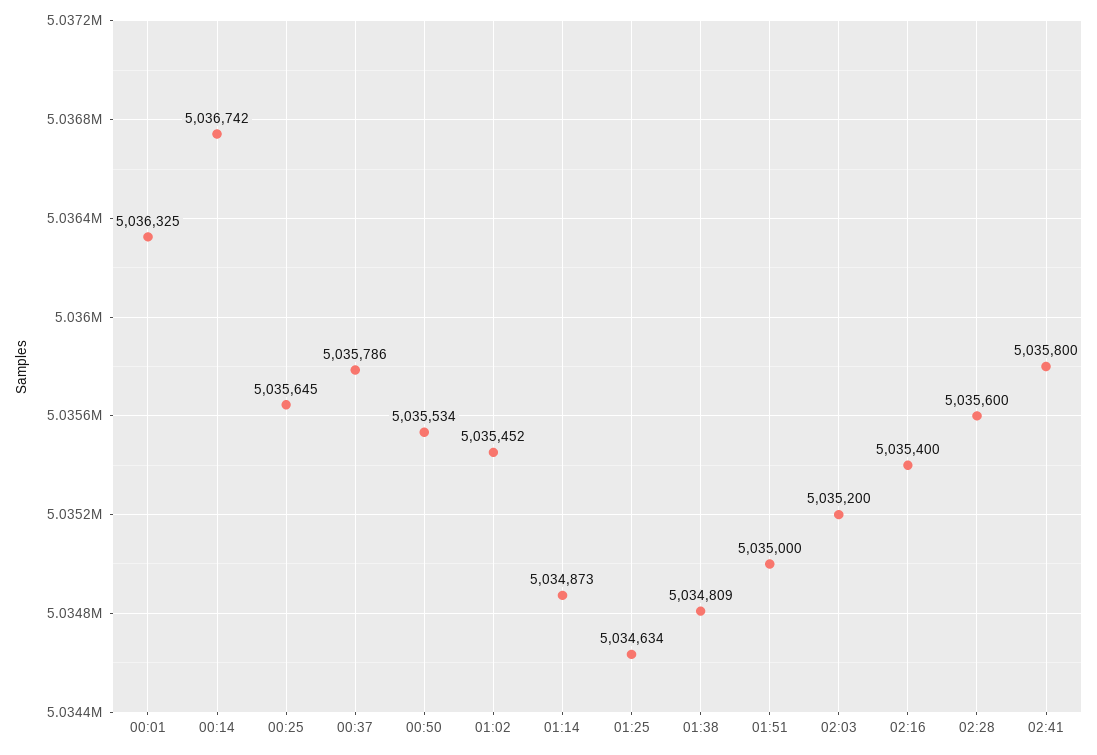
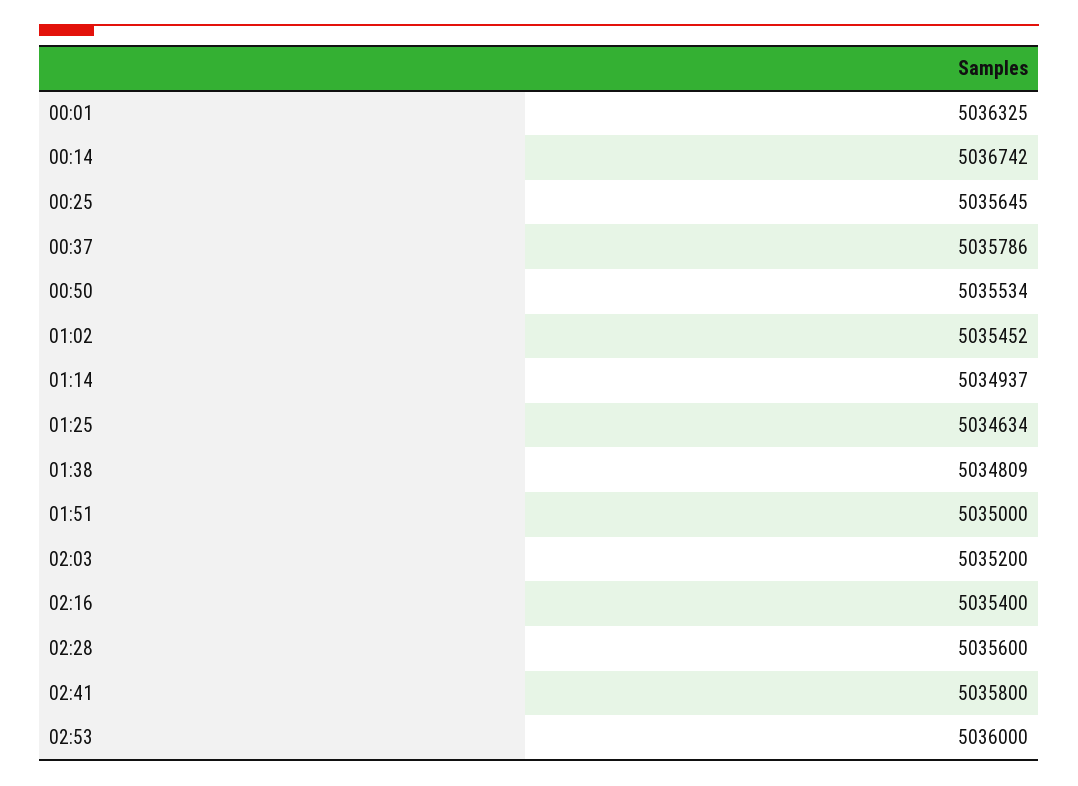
01:14: 5034873 -> 5034937
02:53: none -> 5036000

